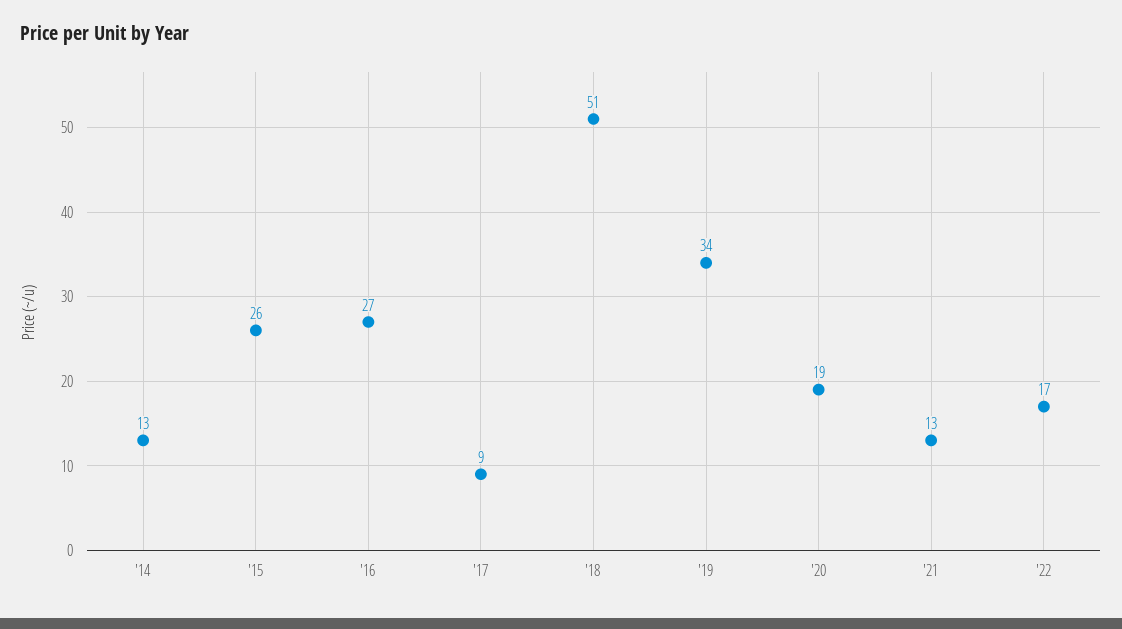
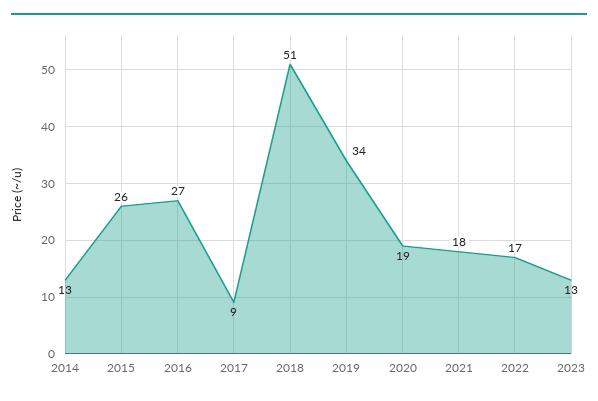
'21: 13 -> 18
2023: none -> 13

